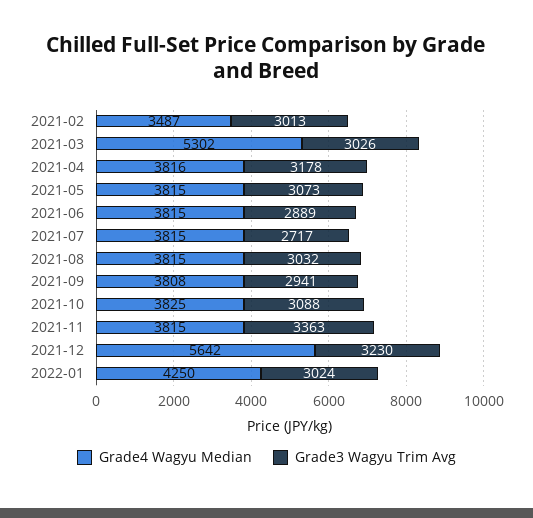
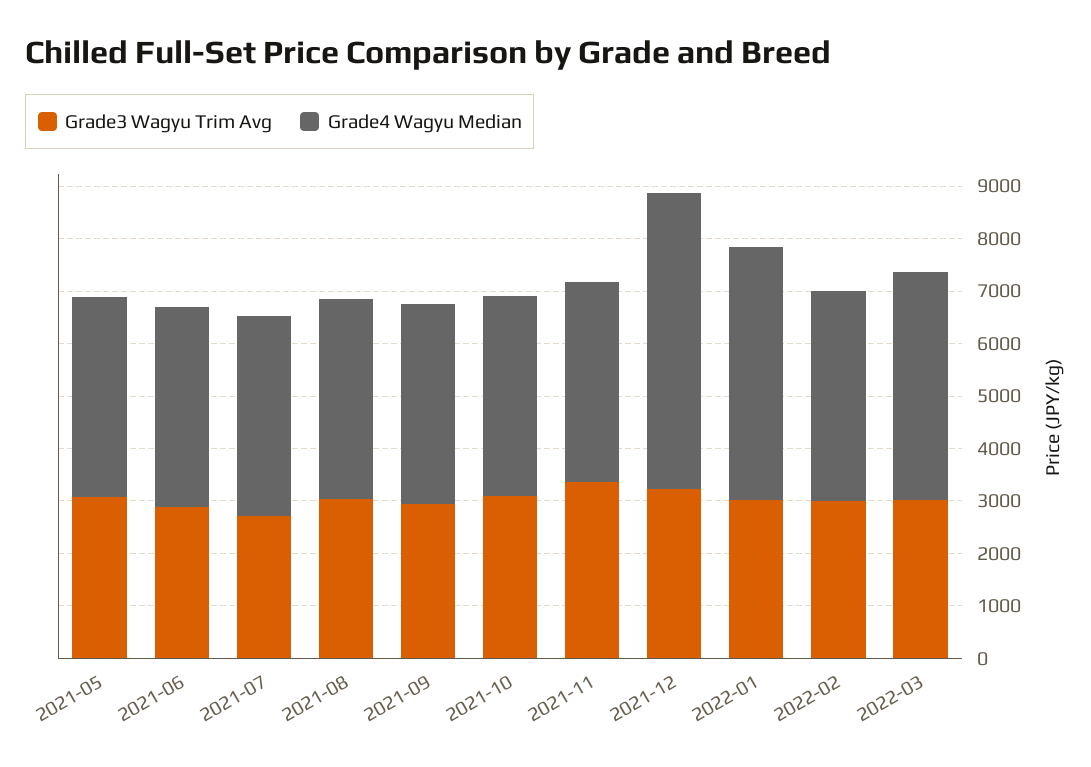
Grade4 Wagyu Median, 2021-02: 3487 -> none
Grade3 Wagyu Trim Avg, 2021-02: 3013 -> none
Grade4 Wagyu Median, 2021-03: 5302 -> none
Grade3 Wagyu Trim Avg, 2021-03: 3026 -> none
Grade4 Wagyu Median, 2021-04: 3816 -> none
Grade3 Wagyu Trim Avg, 2021-04: 3178 -> none
Grade4 Wagyu Median, 2022-01: 4250 -> 4800
Grade3 Wagyu Trim Avg, 2022-02: none -> 3000
Grade4 Wagyu Median, 2022-02: none -> 4000
Grade3 Wagyu Trim Avg, 2022-03: none -> 3000
Grade4 Wagyu Median, 2022-03: none -> 4400

